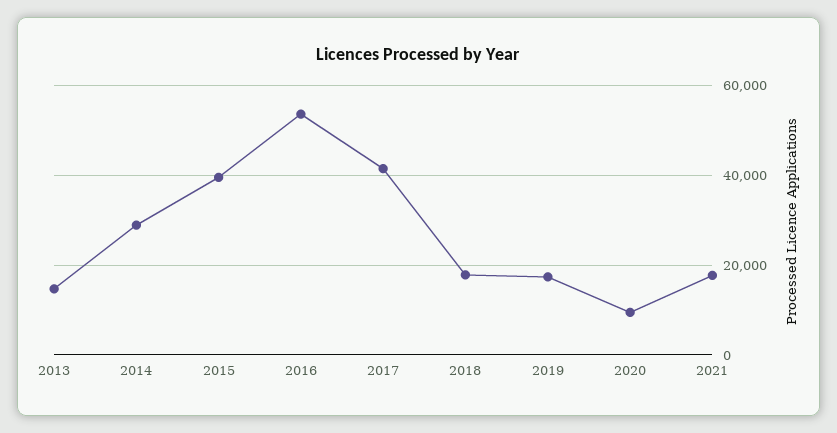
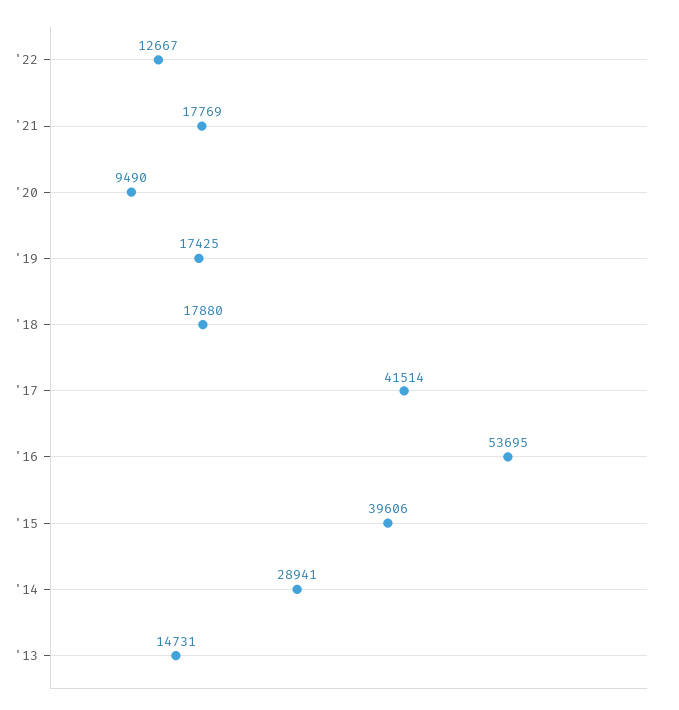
'22: none -> 12667

